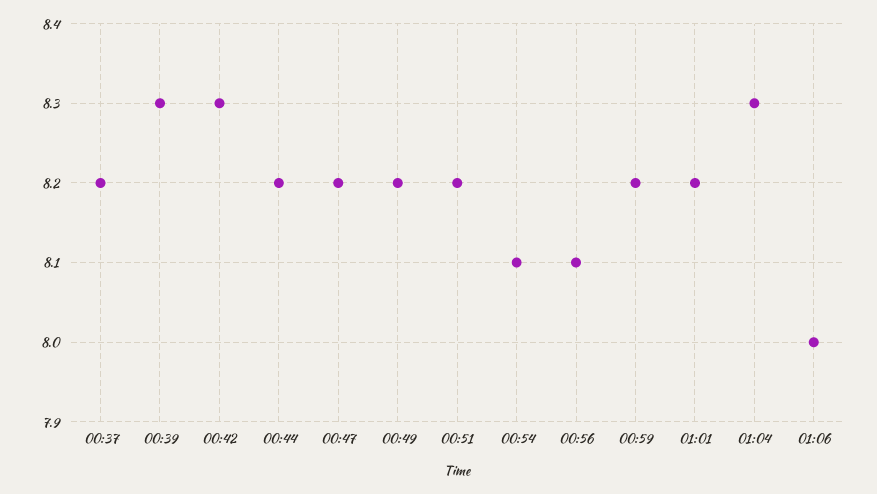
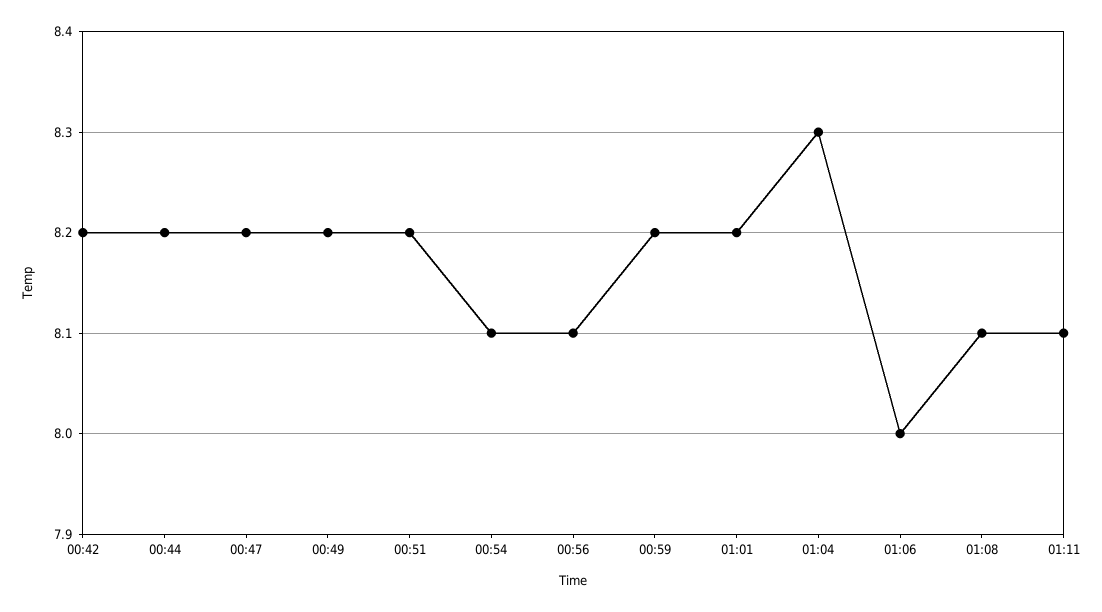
00:37: 8.2 -> none
00:39: 8.3 -> none
00:42: 8.3 -> 8.2
01:08: none -> 8.1
01:11: none -> 8.1

